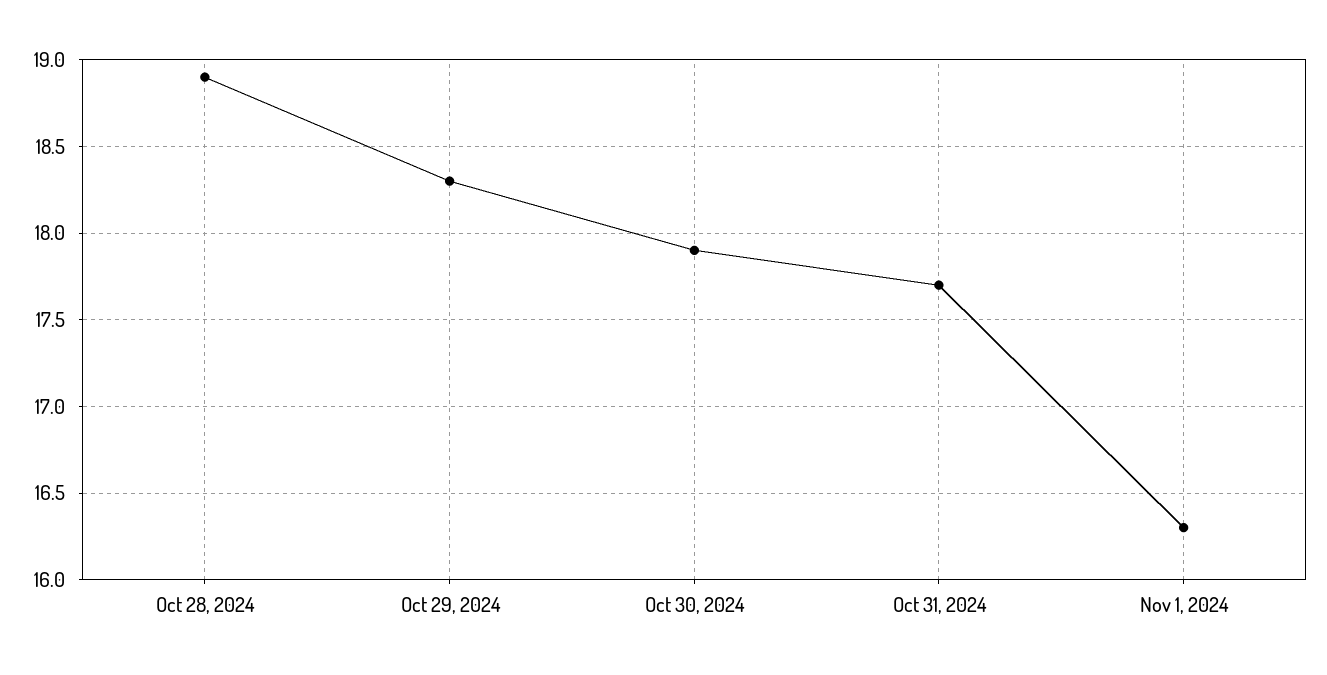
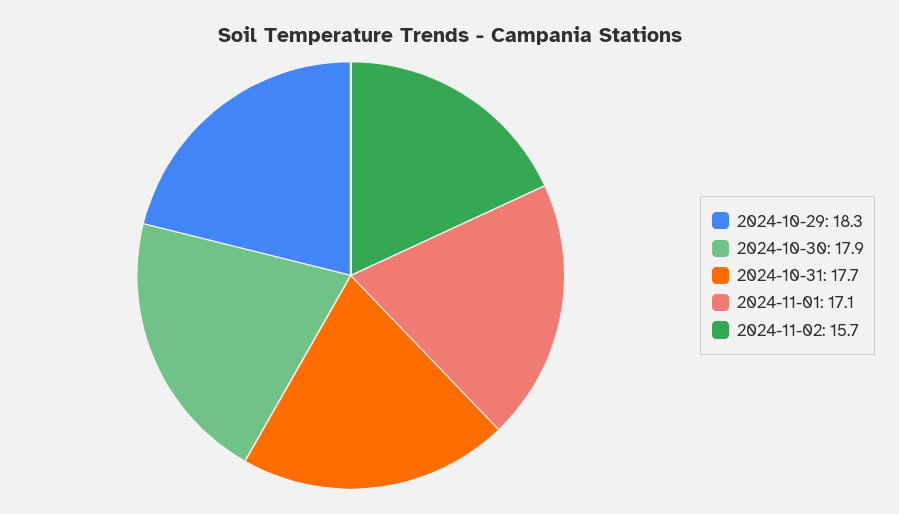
Oct 28, 2024: 18.9 -> none
Nov 1, 2024: 16.3 -> 17.1
2024-11-02: none -> 15.7

